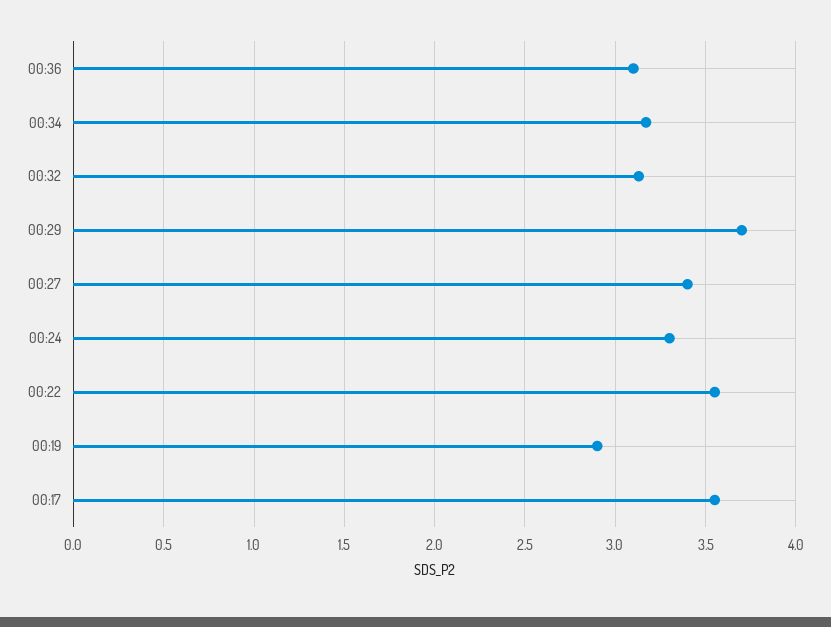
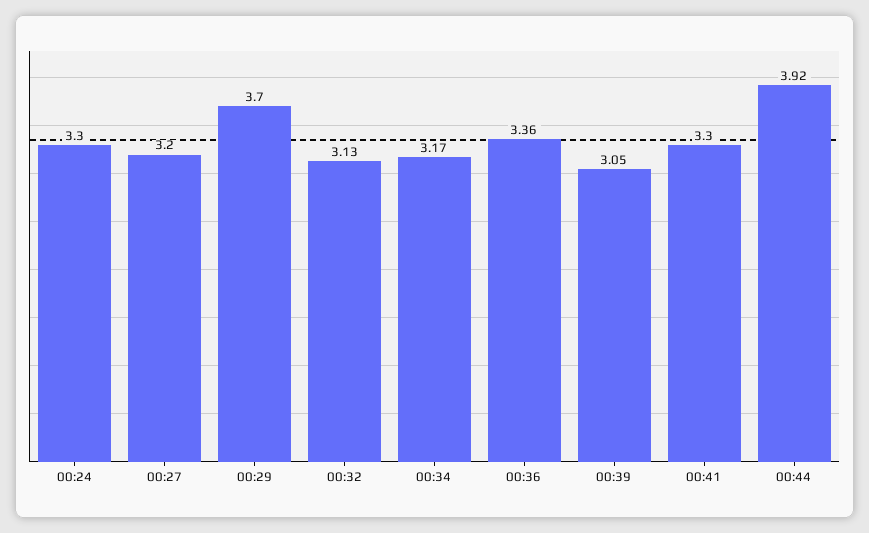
00:36: 3.1 -> 3.36
00:27: 3.4 -> 3.2
00:22: 3.55 -> none
00:19: 2.9 -> none
00:17: 3.55 -> none
00:39: none -> 3.05
00:41: none -> 3.3
00:44: none -> 3.92

